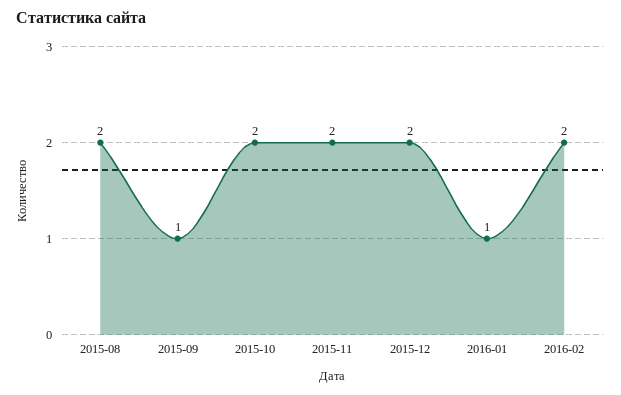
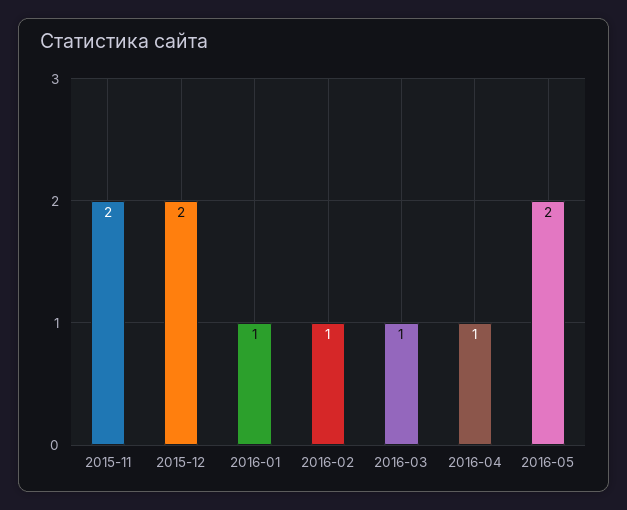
2015-08: 2 -> none
2015-09: 1 -> none
2015-10: 2 -> none
2016-02: 2 -> 1
2016-03: none -> 1
2016-04: none -> 1
2016-05: none -> 2

